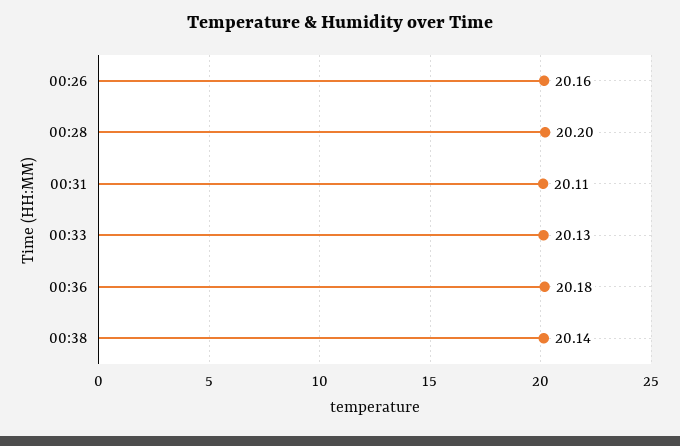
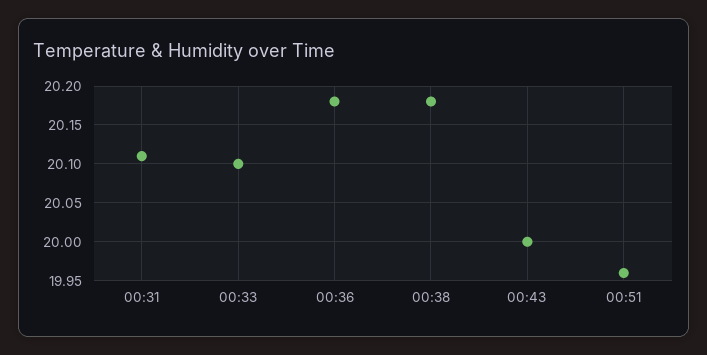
00:26: 20.16 -> none
00:28: 20.2 -> none
00:33: 20.13 -> 20.1
00:38: 20.14 -> 20.18
00:43: none -> 20
00:51: none -> 19.96

